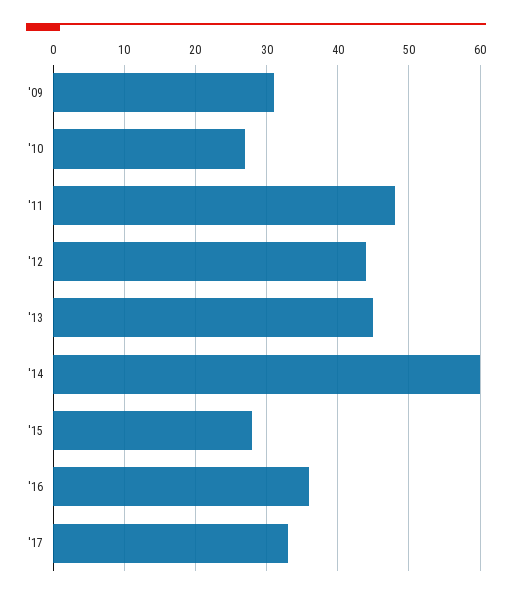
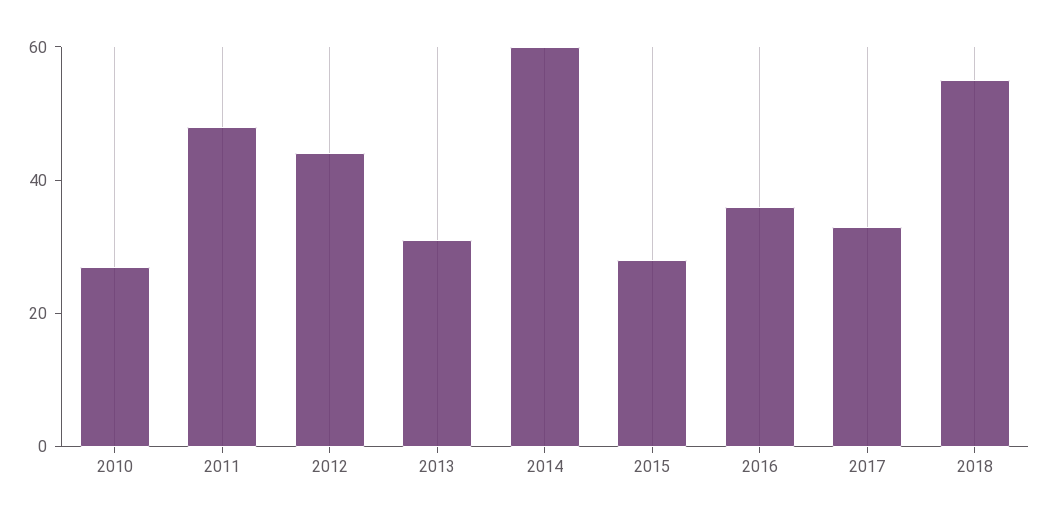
'09: 31 -> none
'13: 45 -> 30
2018: none -> 55

